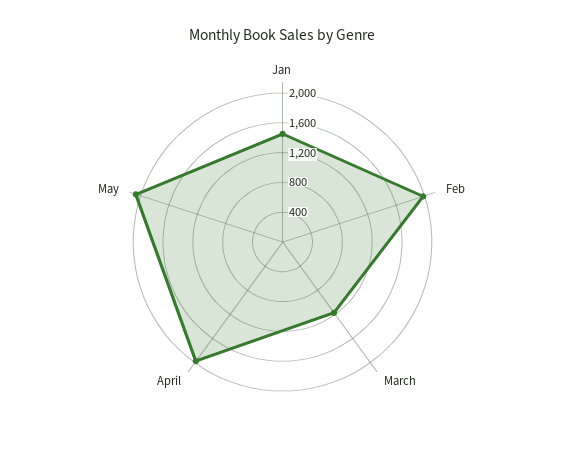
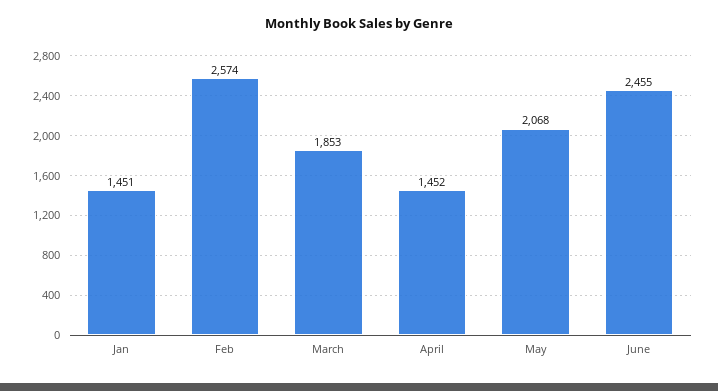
Feb: 2000 -> 2574
March: 1200 -> 1853
April: 2000 -> 1452
June: none -> 2455

